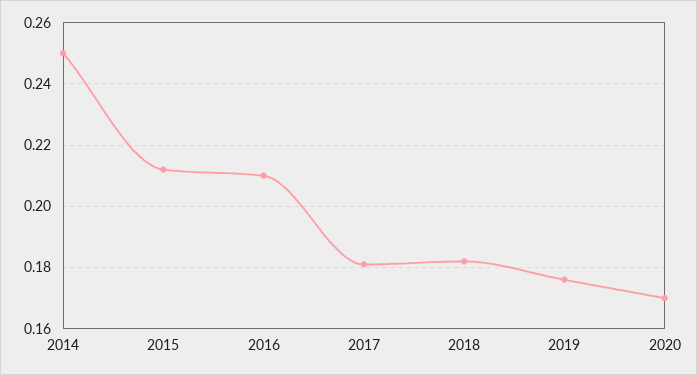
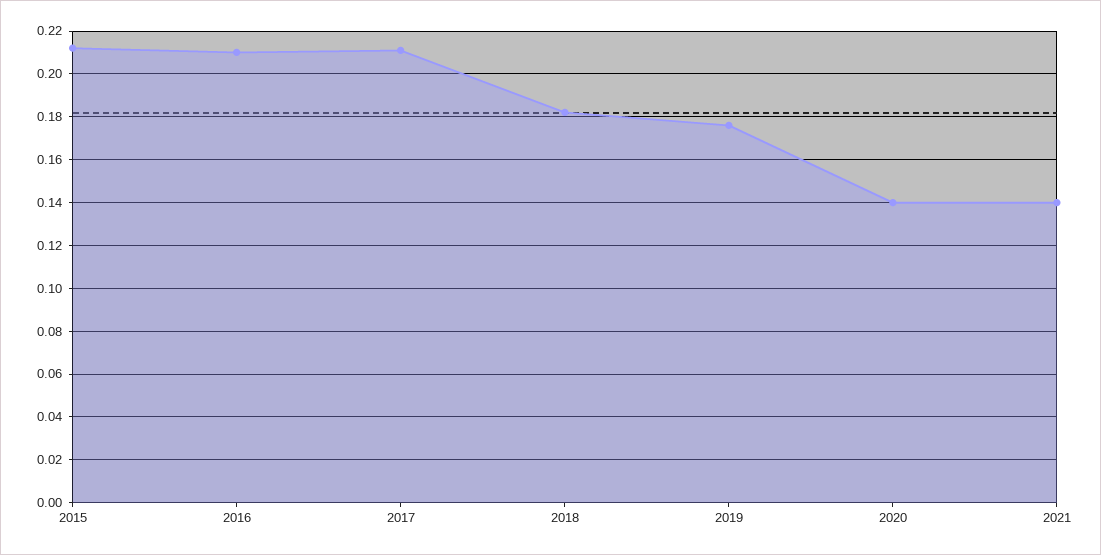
2014: 0.25 -> none
2017: 0.18 -> 0.21
2020: 0.17 -> 0.14
2021: none -> 0.14

